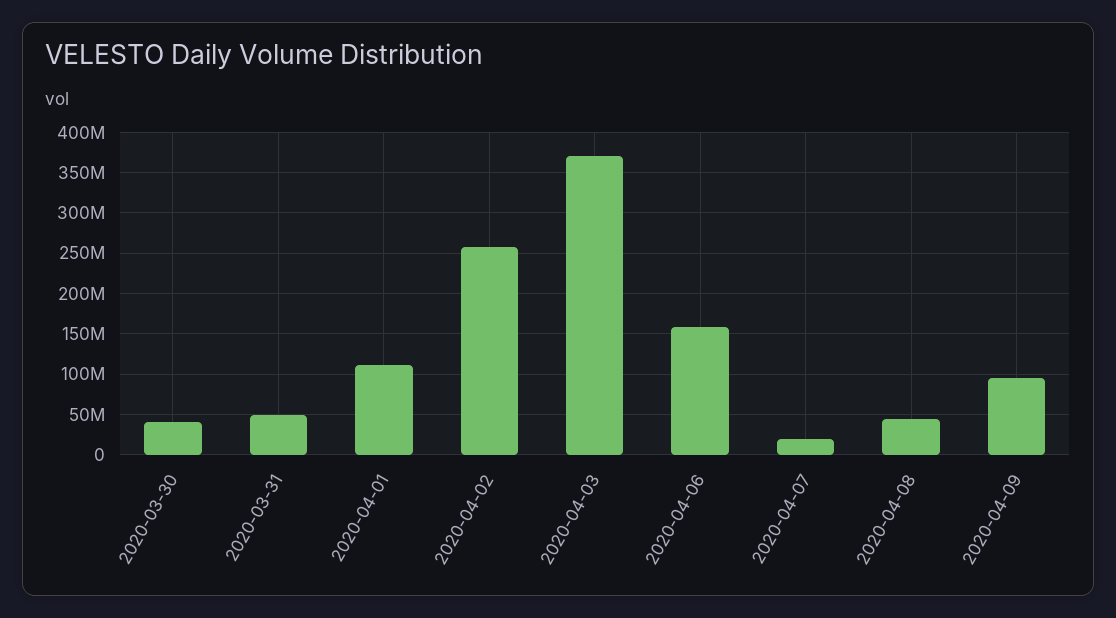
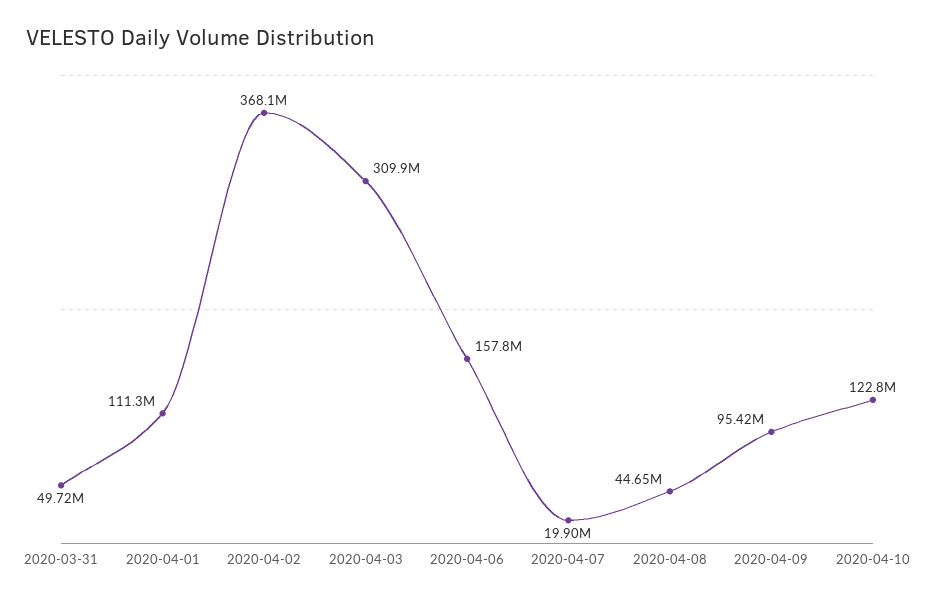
2020-03-30: 40000000 -> none
2020-04-02: 260000000 -> 368100000
2020-04-03: 370000000 -> 309900000
2020-04-10: none -> 122800000

